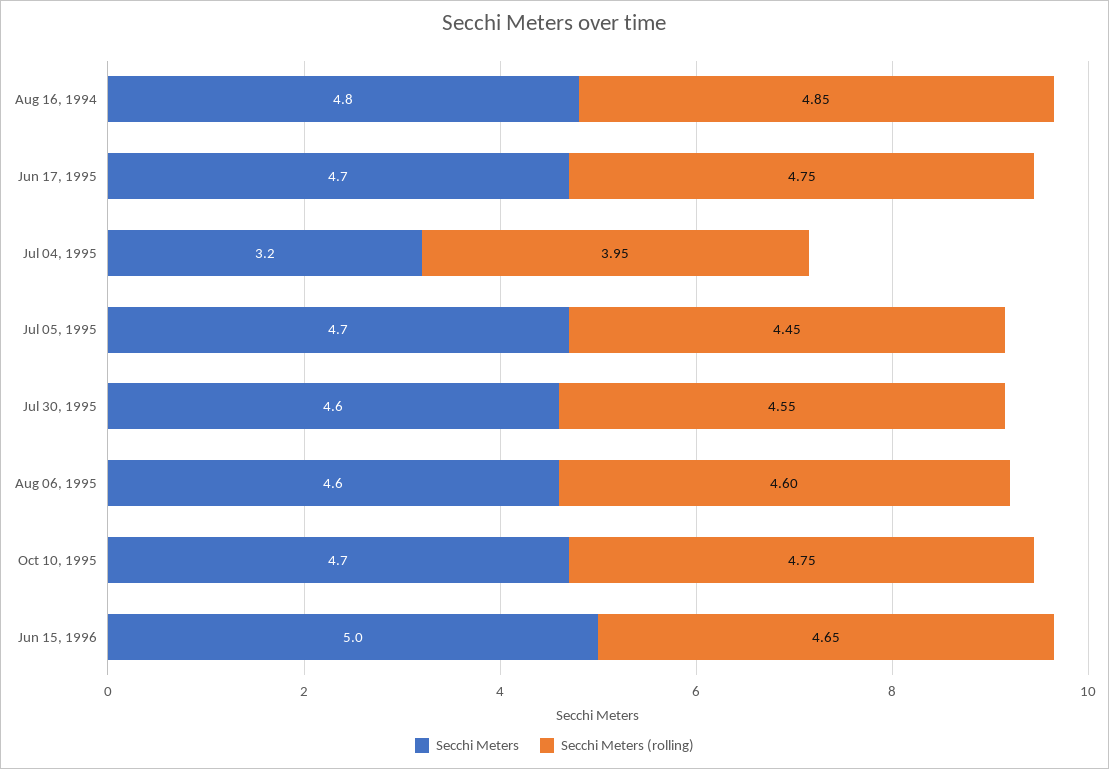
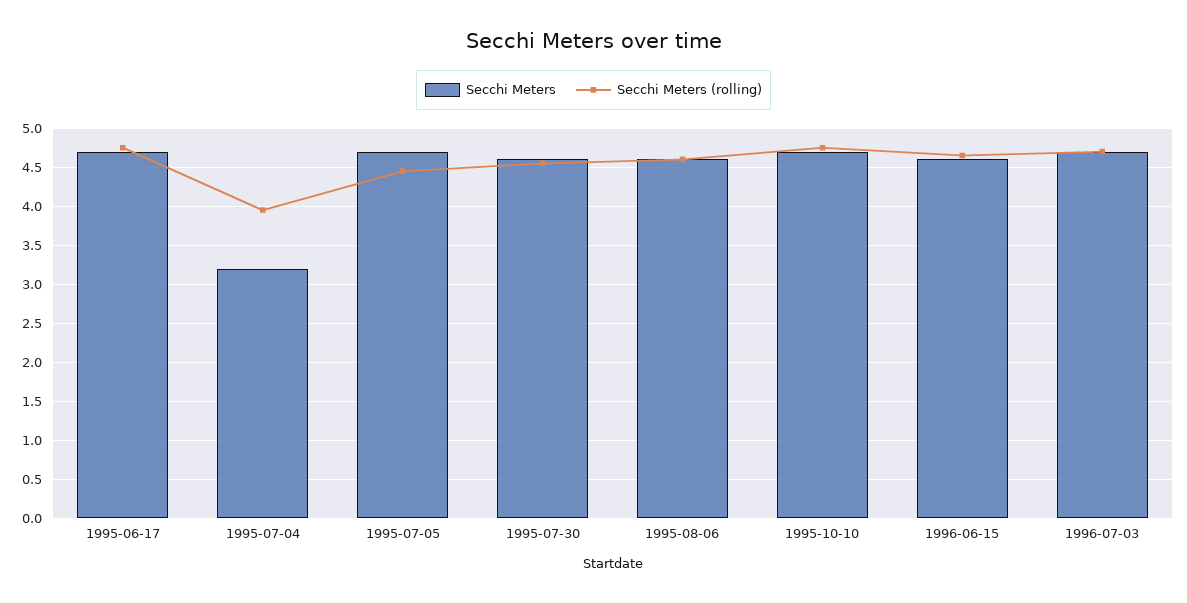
Secchi Meters, Aug 16, 1994: 4.8 -> none
Secchi Meters (rolling), Aug 16, 1994: 4.85 -> none
Secchi Meters, Jun 15, 1996: 5 -> 4.6
Secchi Meters, 1996-07-03: none -> 4.7
Secchi Meters (rolling), 1996-07-03: none -> 4.7

